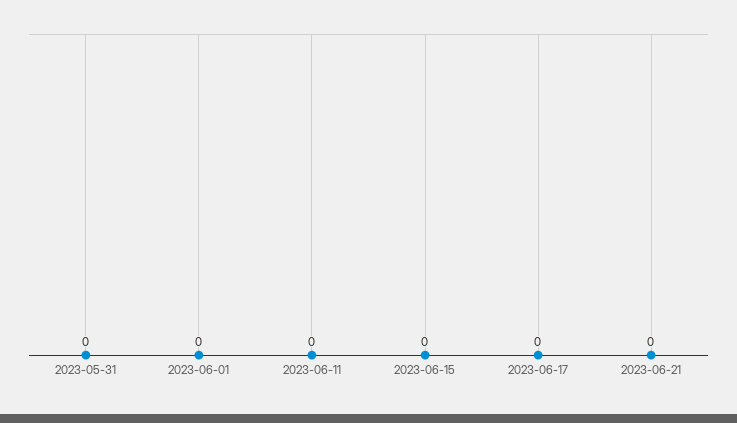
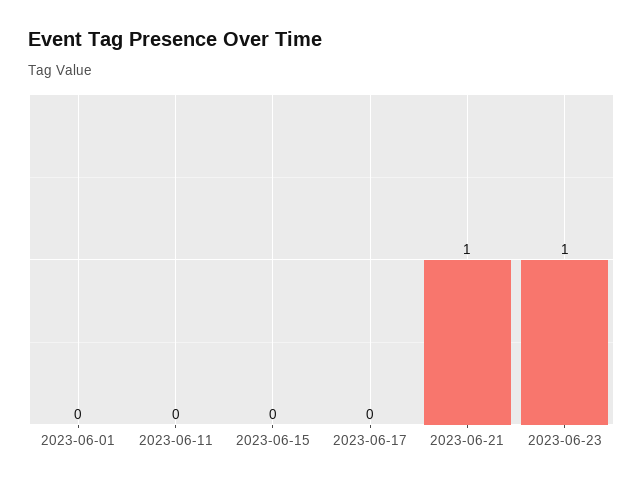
2023-05-31: 0 -> none
2023-06-21: 0 -> 1
2023-06-23: none -> 1

